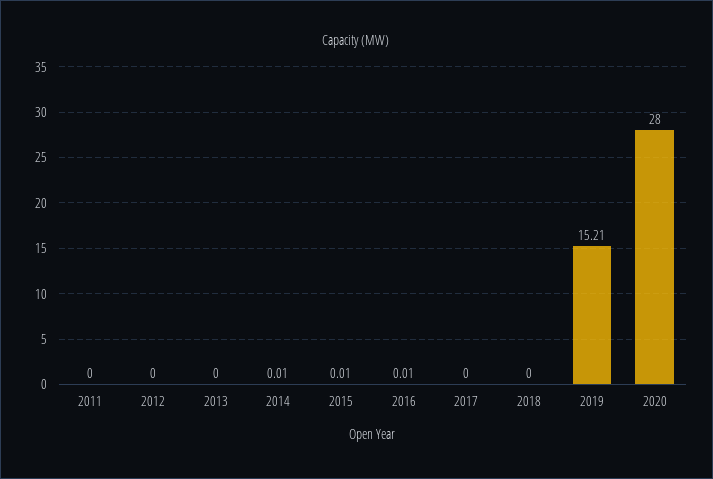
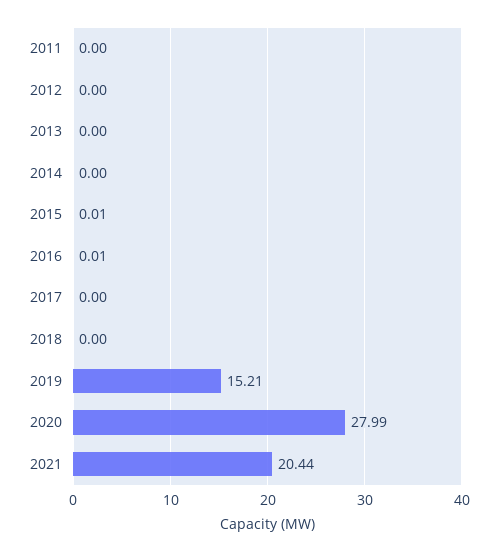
2014: 0.01 -> 0
2020: 28 -> 27.99
2021: none -> 20.44

